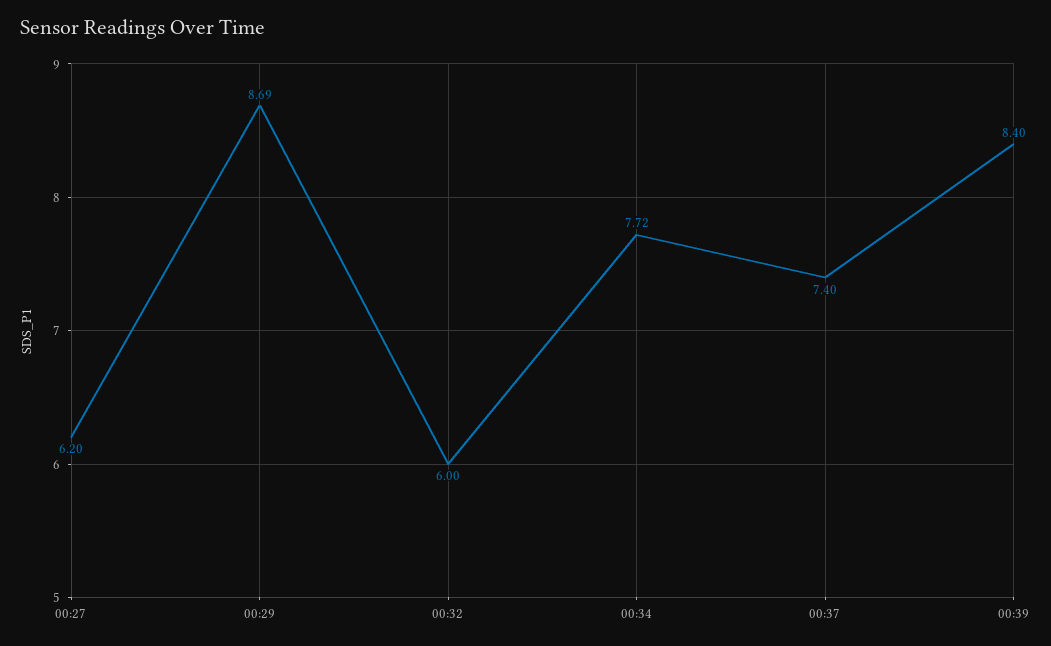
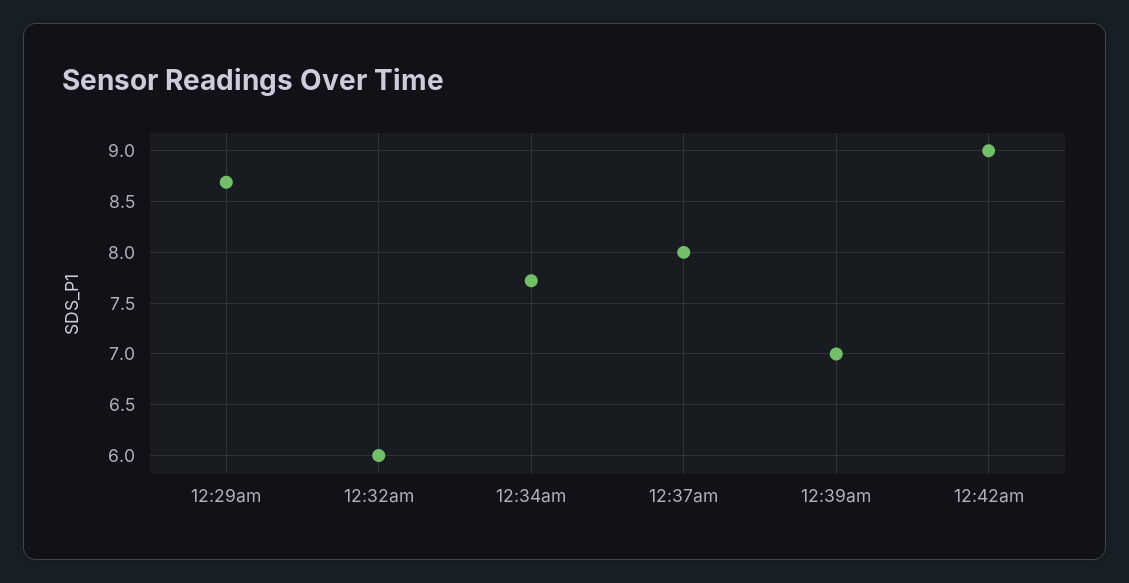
00:27: 6.2 -> none
00:37: 7.4 -> 8
00:39: 8.4 -> 7
12:42am: none -> 9

